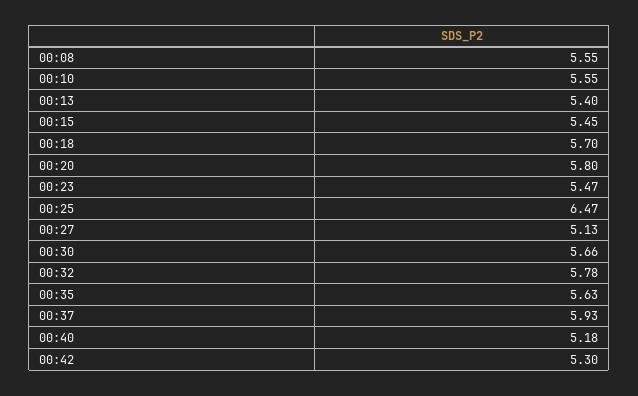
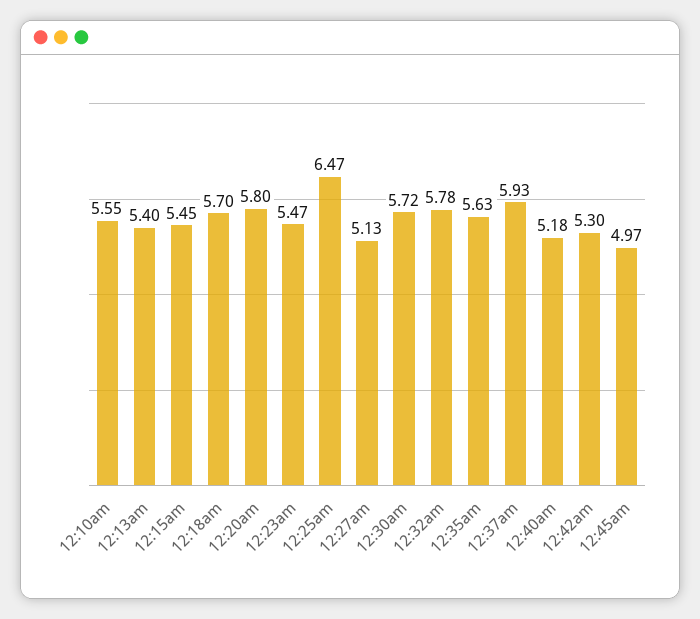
00:08: 5.55 -> none
00:30: 5.66 -> 5.72
12:45am: none -> 4.97

